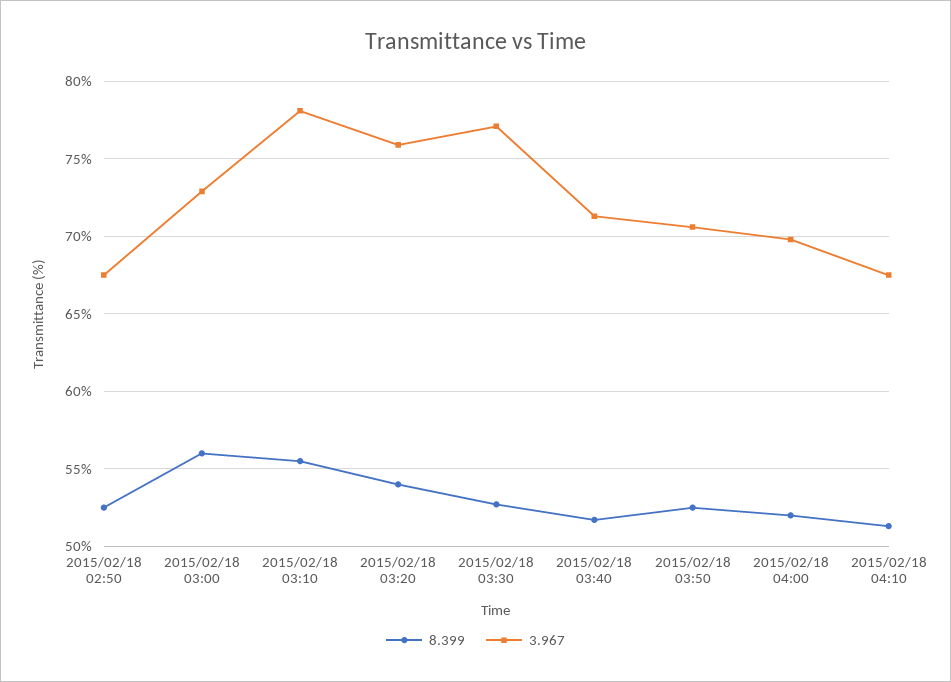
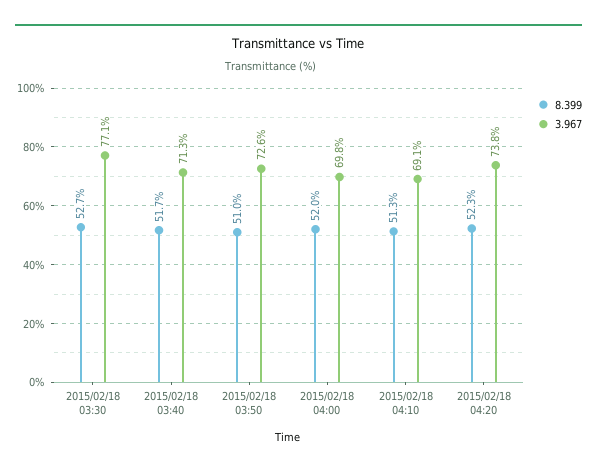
8.399, 2015/02/18 02:50: 52.5 -> none
3.967, 2015/02/18 02:50: 67.5 -> none
8.399, 2015/02/18 03:00: 56 -> none
3.967, 2015/02/18 03:00: 73 -> none
8.399, 2015/02/18 03:10: 55.5 -> none
3.967, 2015/02/18 03:10: 78 -> none
8.399, 2015/02/18 03:20: 54 -> none
3.967, 2015/02/18 03:20: 76 -> none
8.399, 2015/02/18 03:50: 52.5 -> 51
3.967, 2015/02/18 03:50: 70.5 -> 72.6
3.967, 2015/02/18 04:10: 67.5 -> 69.1
8.399, 2015/02/18 04:20: none -> 52.3
3.967, 2015/02/18 04:20: none -> 73.8

